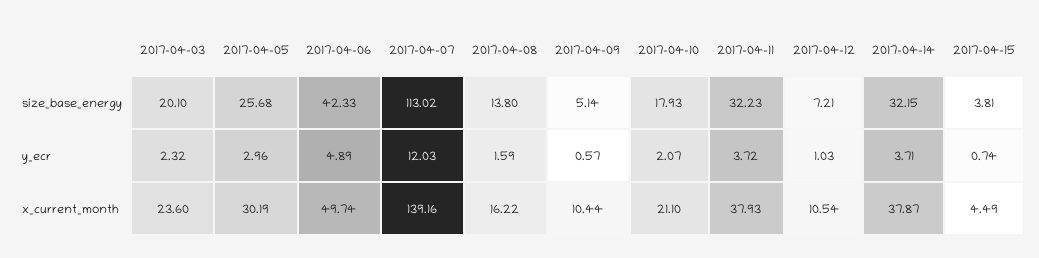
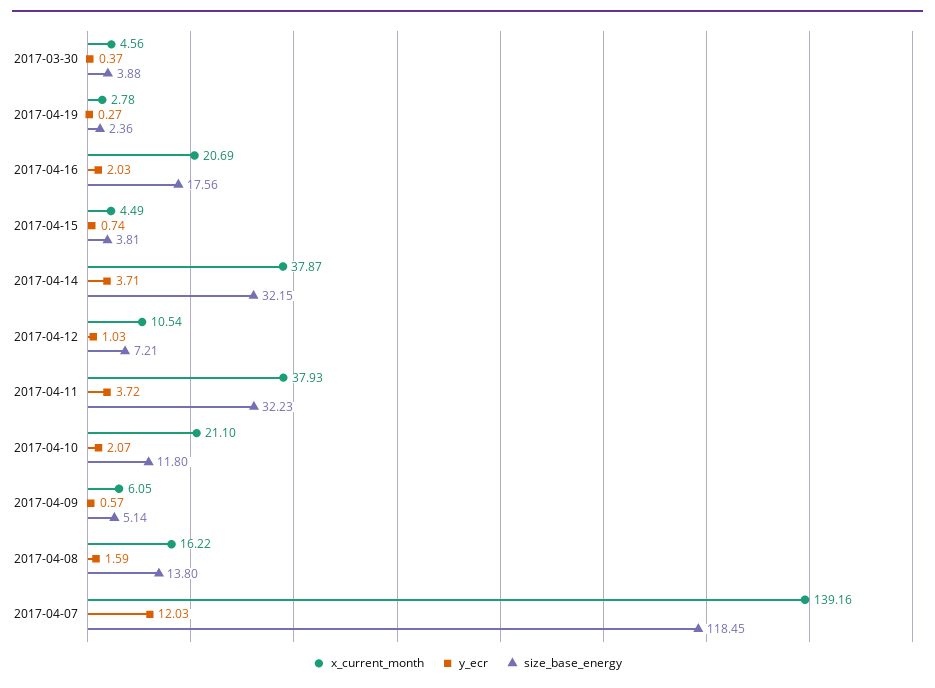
size_base_energy, 2017-04-03: 20.1 -> none
size_base_energy, 2017-04-05: 25.68 -> none
size_base_energy, 2017-04-06: 42.33 -> none
size_base_energy, 2017-04-07: 113.02 -> 118.45
size_base_energy, 2017-04-10: 17.93 -> 11.8
y_ecr, 2017-04-03: 2.32 -> none
y_ecr, 2017-04-05: 2.96 -> none
y_ecr, 2017-04-06: 4.89 -> none
x_current_month, 2017-04-03: 23.6 -> none
x_current_month, 2017-04-05: 30.19 -> none
x_current_month, 2017-04-06: 49.74 -> none
x_current_month, 2017-04-09: 10.44 -> 6.05
x_current_month, 2017-03-30: none -> 4.56
y_ecr, 2017-03-30: none -> 0.37
size_base_energy, 2017-03-30: none -> 3.88
x_current_month, 2017-04-19: none -> 2.78
y_ecr, 2017-04-19: none -> 0.27
size_base_energy, 2017-04-19: none -> 2.36
x_current_month, 2017-04-16: none -> 20.69
y_ecr, 2017-04-16: none -> 2.03
size_base_energy, 2017-04-16: none -> 17.56

